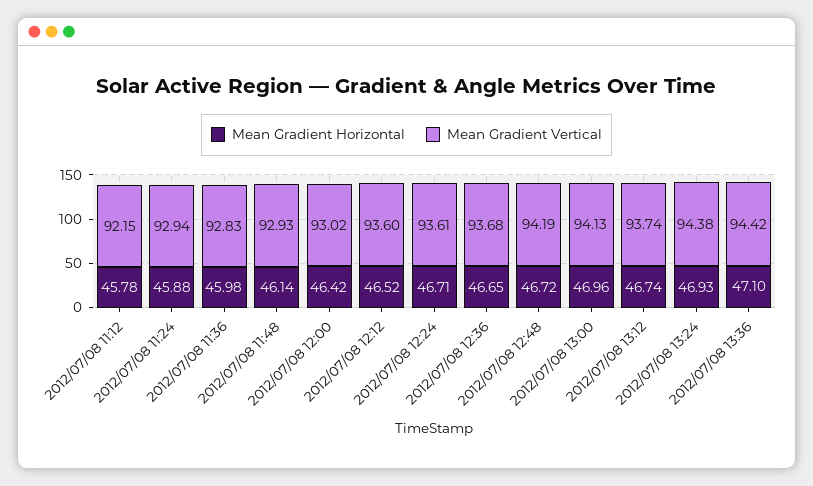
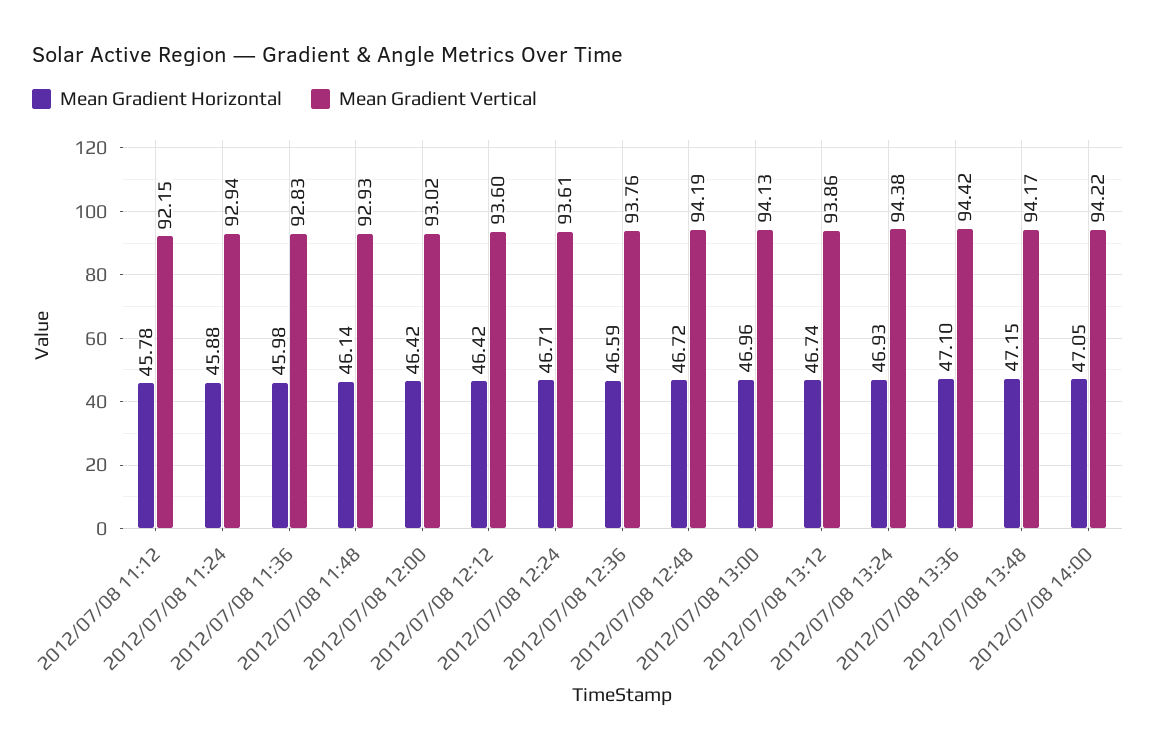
Mean Gradient Horizontal, 2012/07/08 12:12: 46.52 -> 46.42
Mean Gradient Horizontal, 2012/07/08 12:36: 46.65 -> 46.59
Mean Gradient Vertical, 2012/07/08 12:36: 93.68 -> 93.76
Mean Gradient Vertical, 2012/07/08 13:12: 93.74 -> 93.86
Mean Gradient Horizontal, 2012/07/08 13:48: none -> 47.15
Mean Gradient Vertical, 2012/07/08 13:48: none -> 94.17
Mean Gradient Horizontal, 2012/07/08 14:00: none -> 47.05
Mean Gradient Vertical, 2012/07/08 14:00: none -> 94.22

